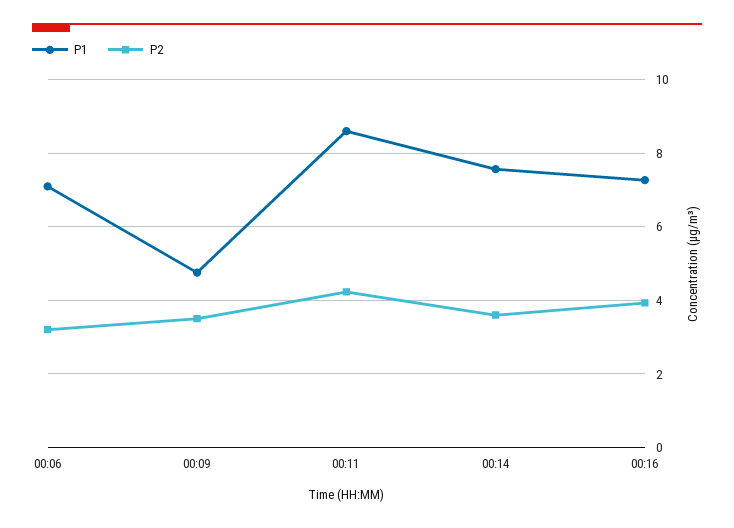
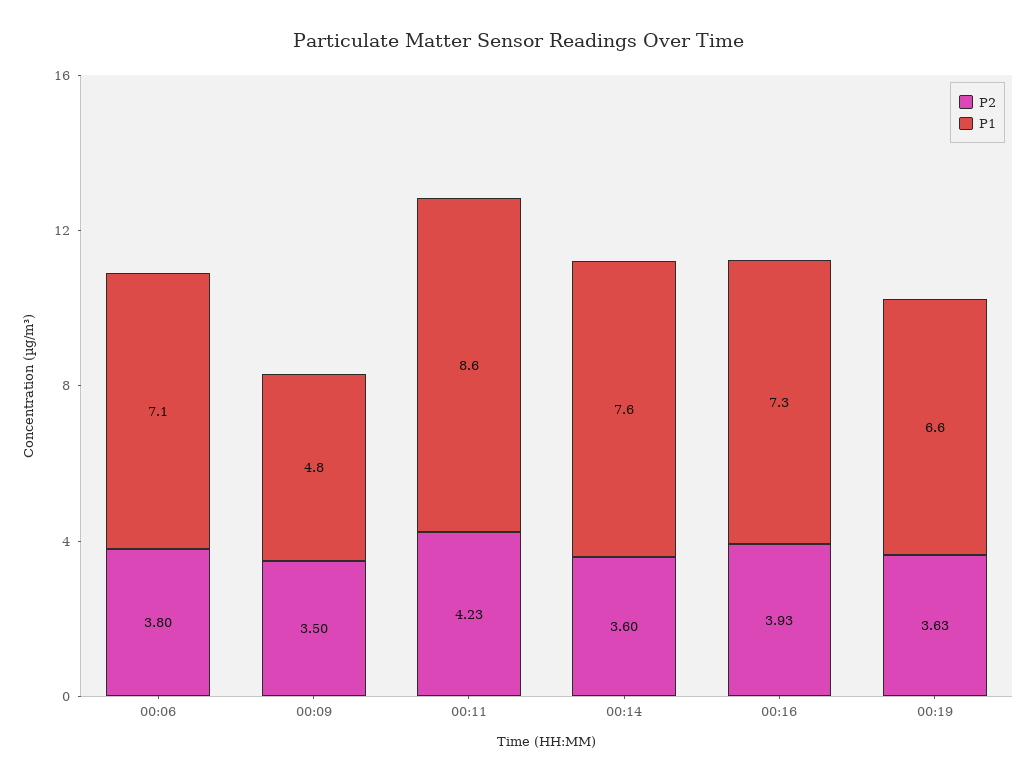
P2, 00:06: 3.2 -> 3.8
P2, 00:19: none -> 3.63
P1, 00:19: none -> 6.6

